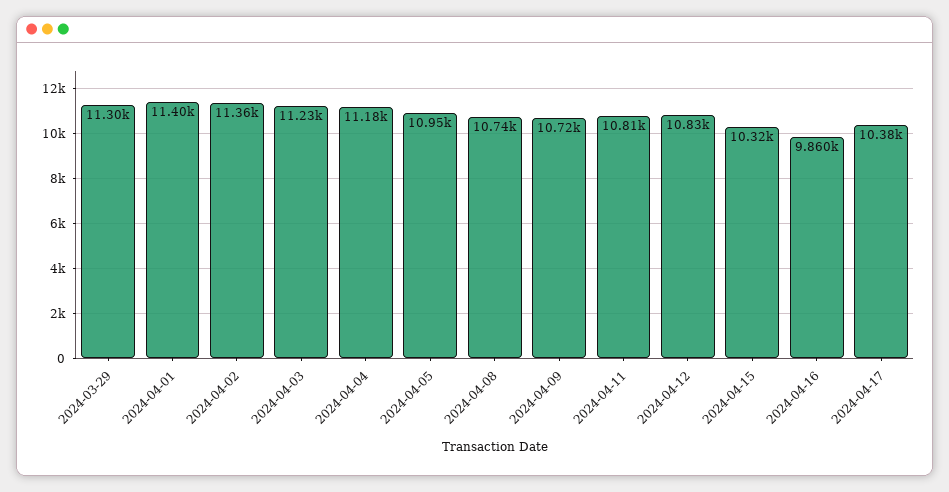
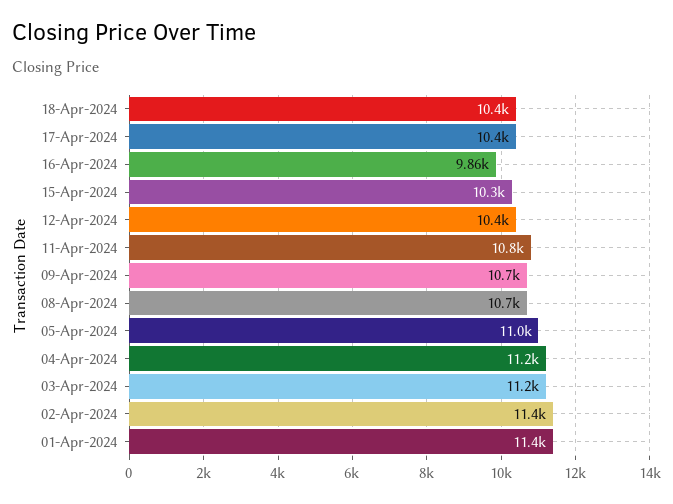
2024-03-29: 11300 -> none
2024-04-12: 10830 -> 10400
18-Apr-2024: none -> 10400

